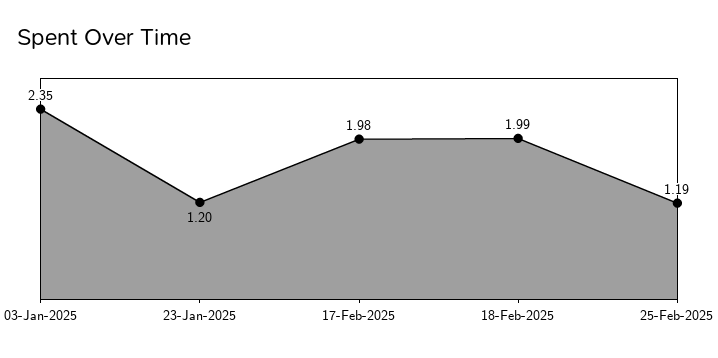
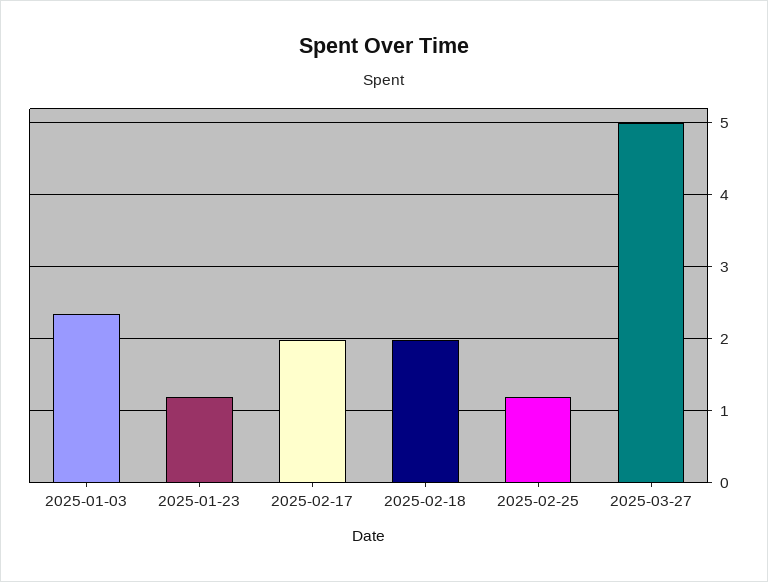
2025-03-27: none -> 5

